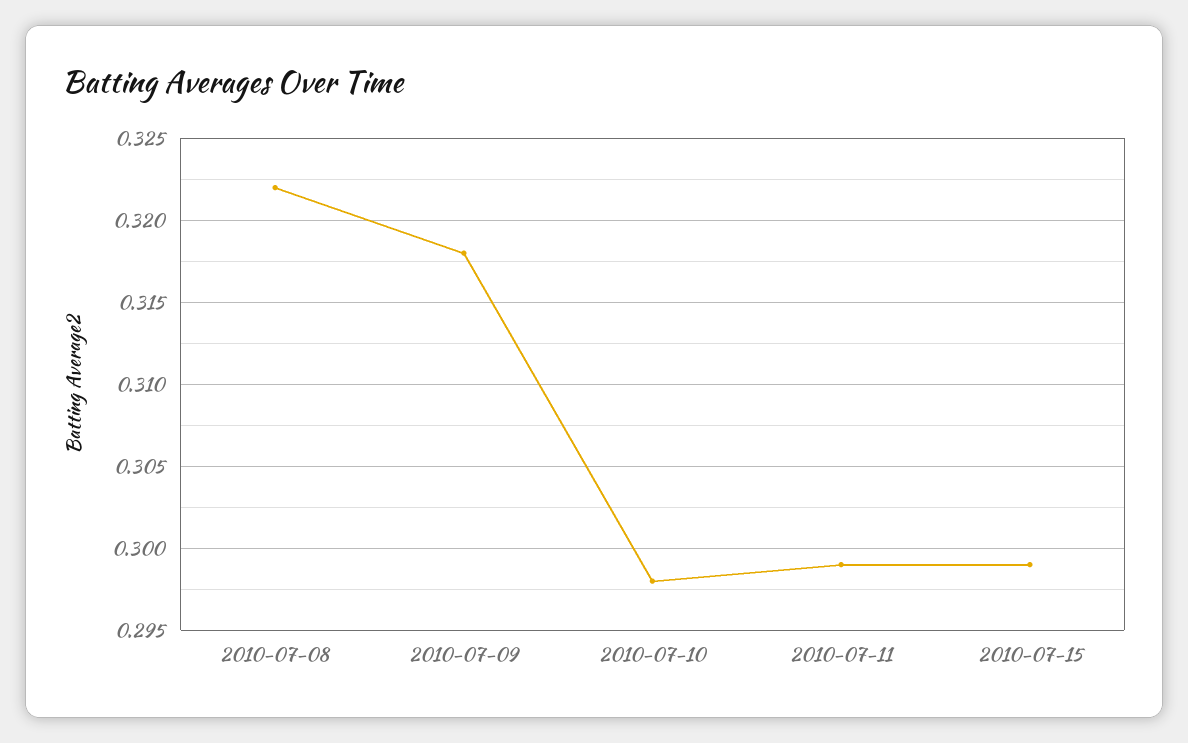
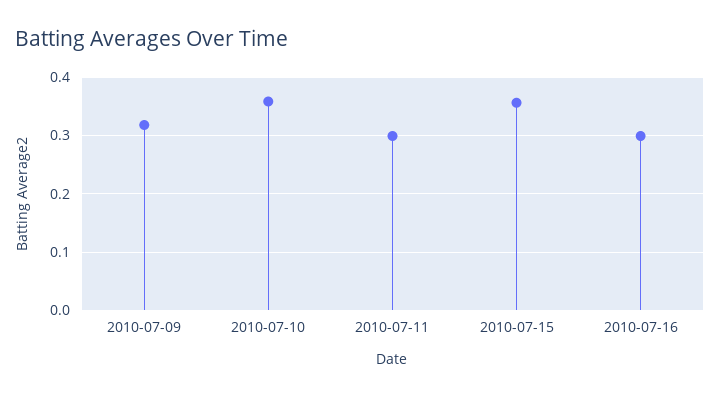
2010-07-08: 0.322 -> none
2010-07-10: 0.298 -> 0.36
2010-07-15: 0.299 -> 0.36
2010-07-16: none -> 0.3

